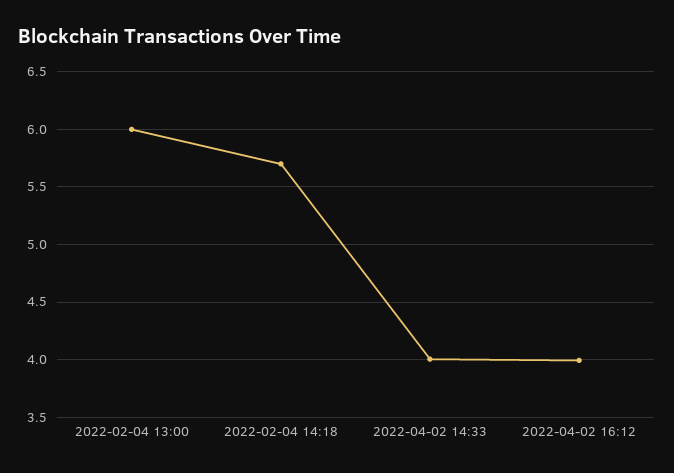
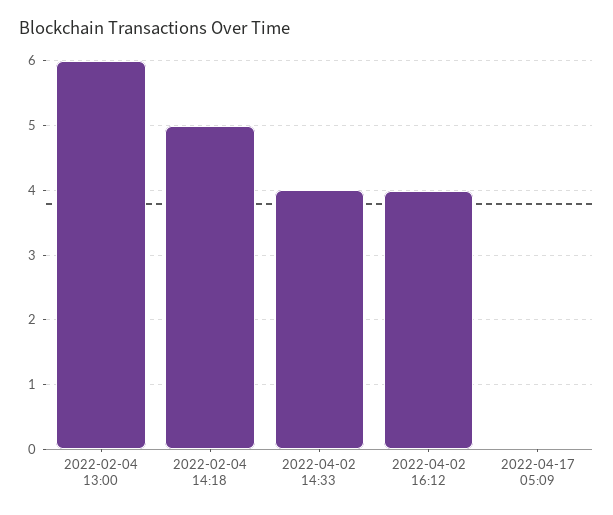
2022-02-04 14:18: 5.7 -> 5
2022-04-17 05:09: none -> 0

